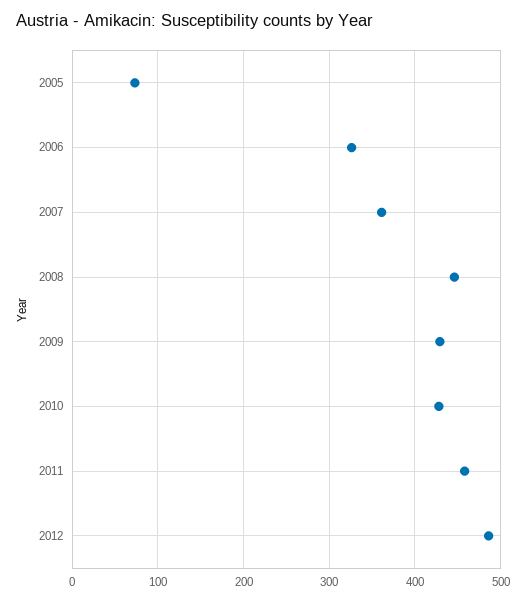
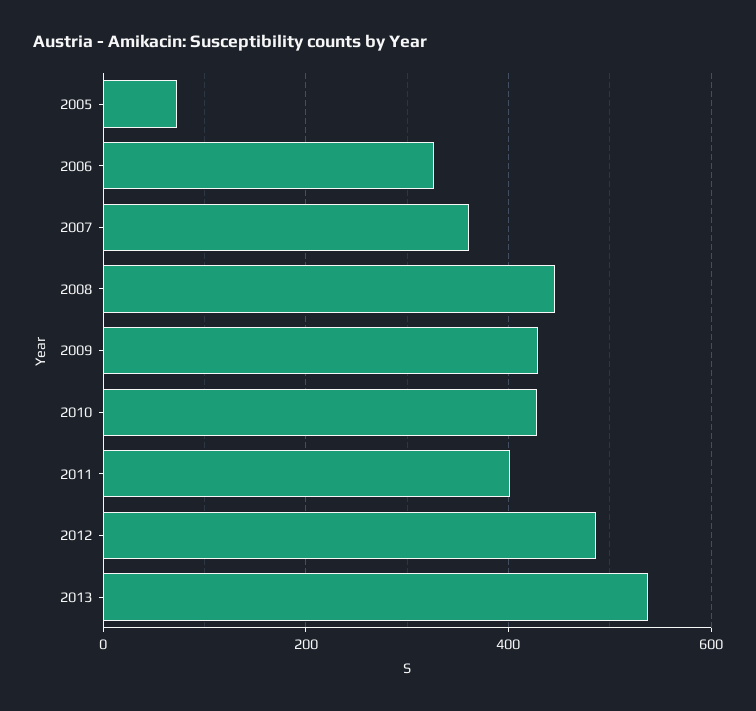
2011: 460 -> 400
2013: none -> 540

